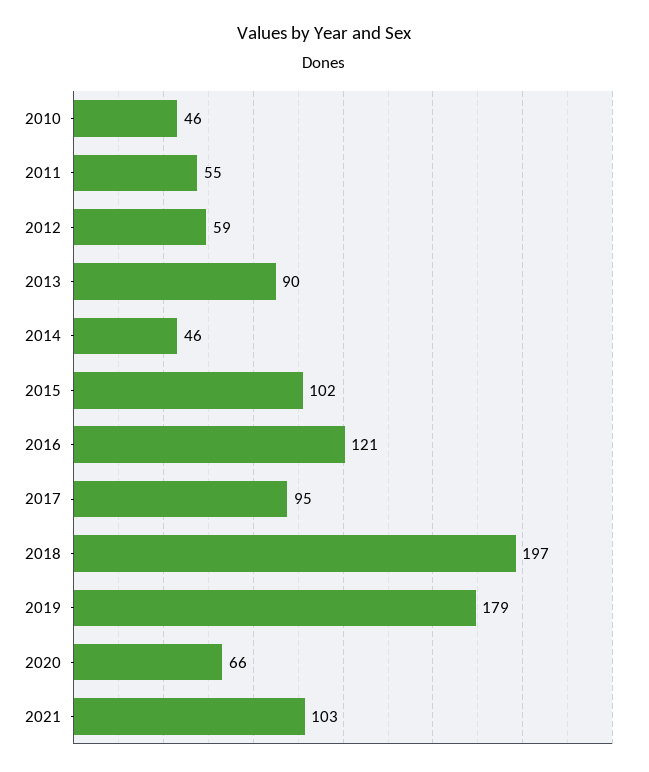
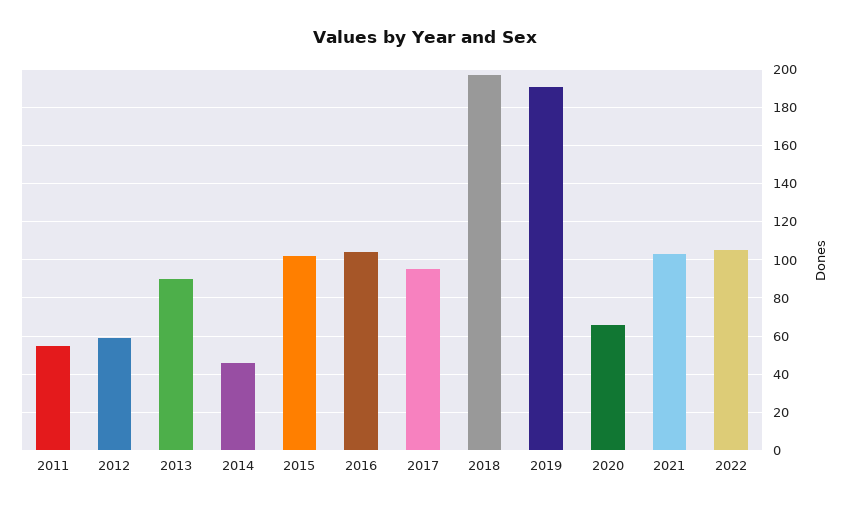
2010: 46 -> none
2016: 121 -> 105
2019: 179 -> 190
2022: none -> 105

